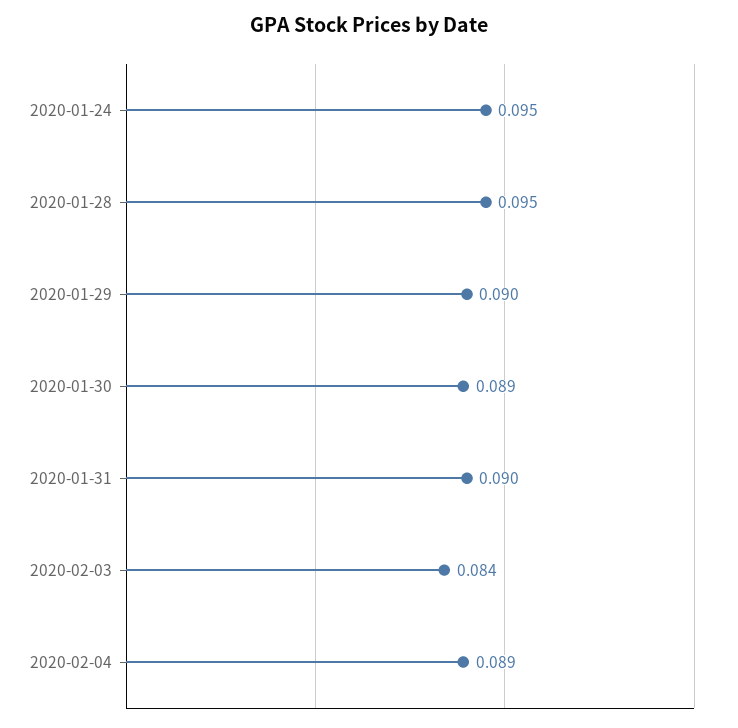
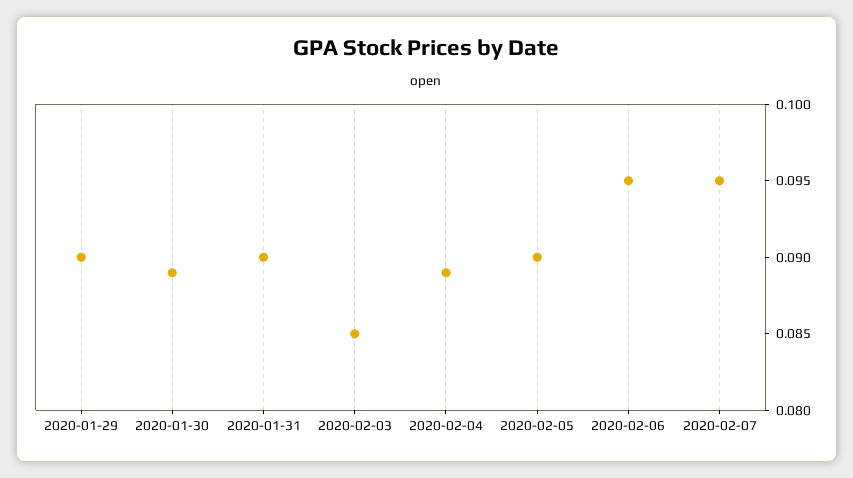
2020-01-24: 0.095 -> none
2020-01-28: 0.095 -> none
2020-02-03: 0.084 -> 0.085
2020-02-05: none -> 0.09
2020-02-06: none -> 0.095
2020-02-07: none -> 0.095

